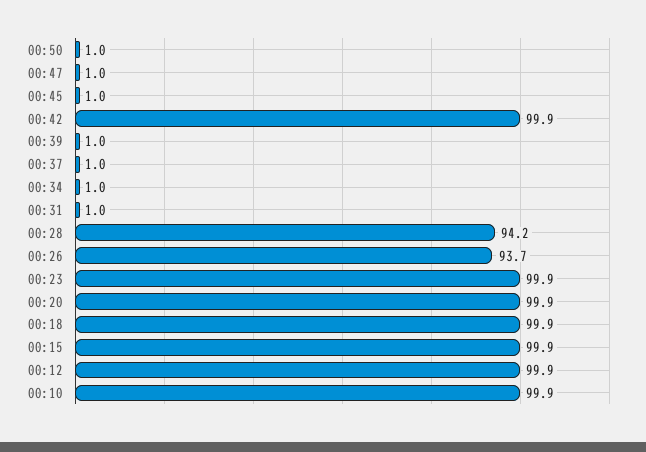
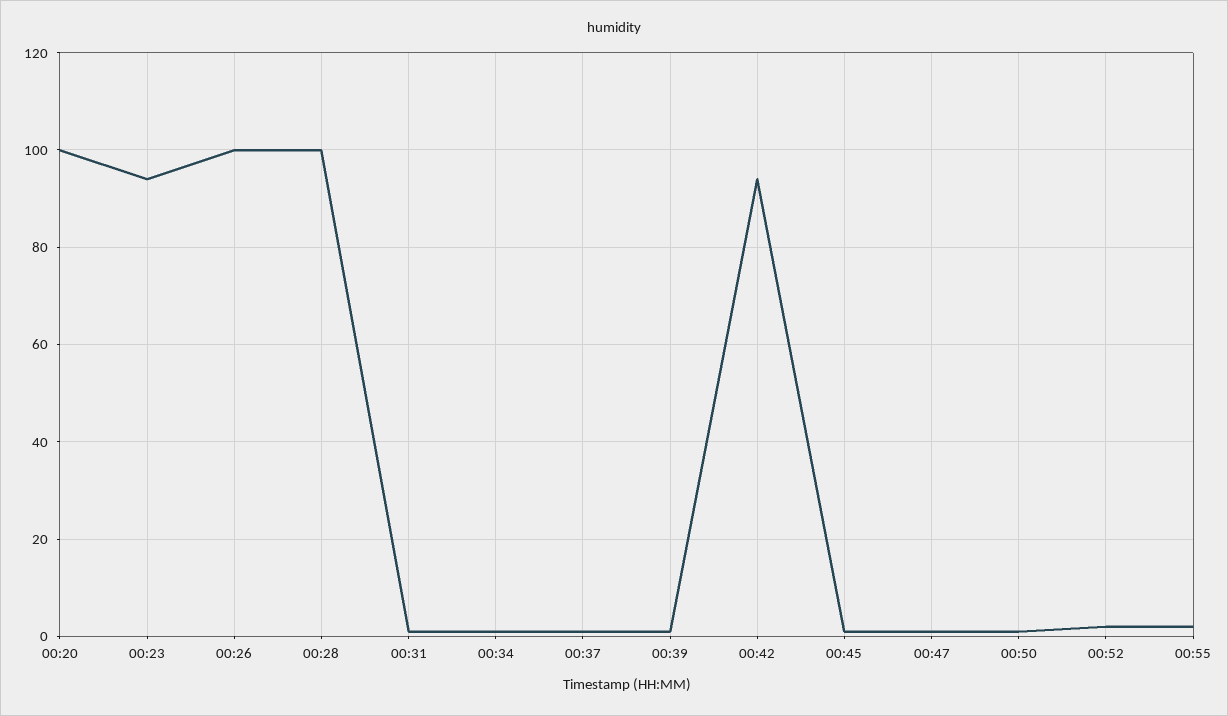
00:42: 99.9 -> 94
00:28: 94.2 -> 100
00:26: 93.7 -> 100
00:23: 99.9 -> 94
00:18: 99.9 -> none
00:15: 99.9 -> none
00:12: 99.9 -> none
00:10: 99.9 -> none
00:52: none -> 2
00:55: none -> 2

